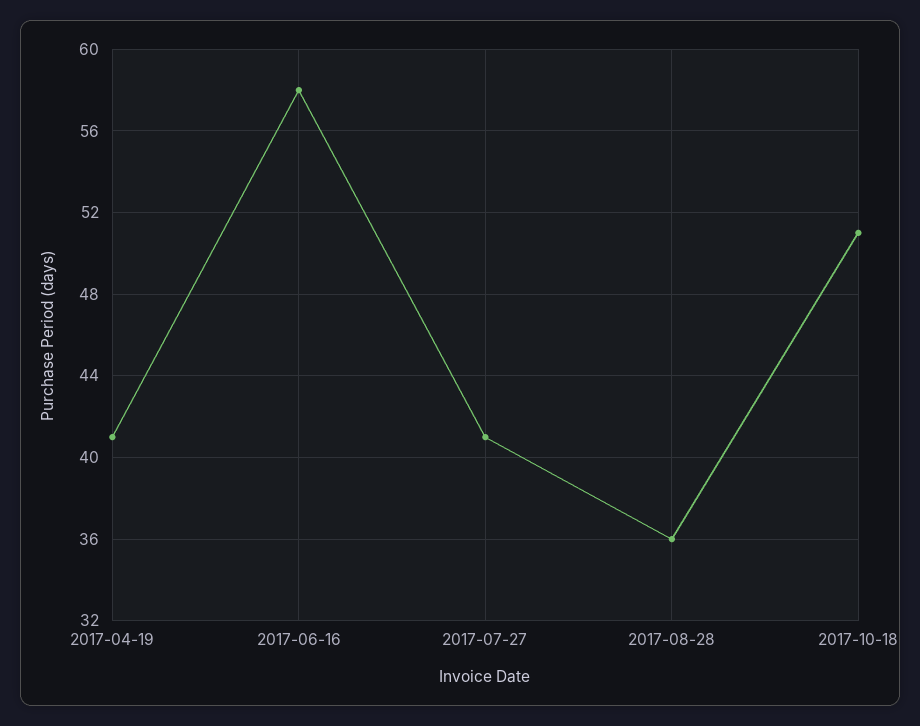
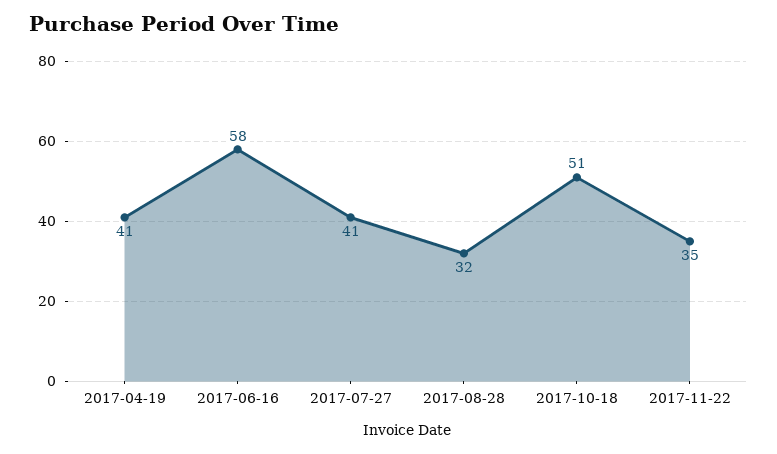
2017-08-28: 36 -> 32
2017-11-22: none -> 35

